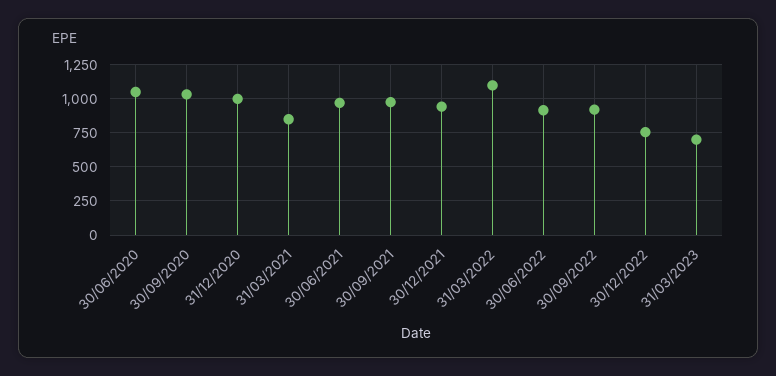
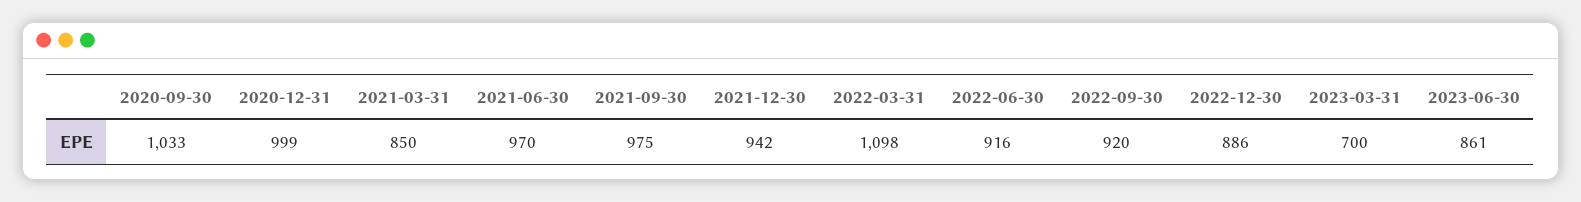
30/06/2020: 1050 -> none
30/12/2022: 750 -> 886
2023-06-30: none -> 861

